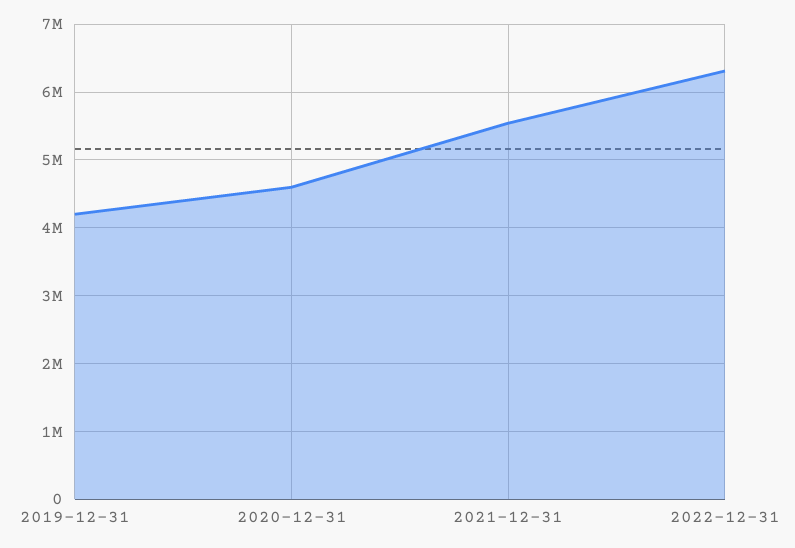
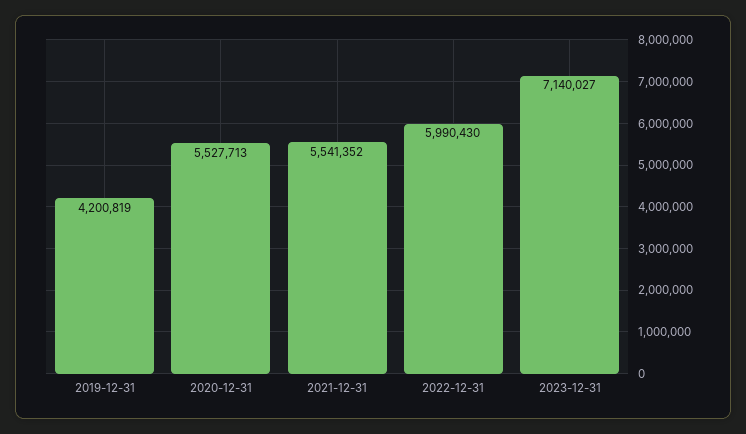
2020-12-31: 4600000 -> 5527713
2022-12-31: 6300000 -> 5990430
2023-12-31: none -> 7140027

